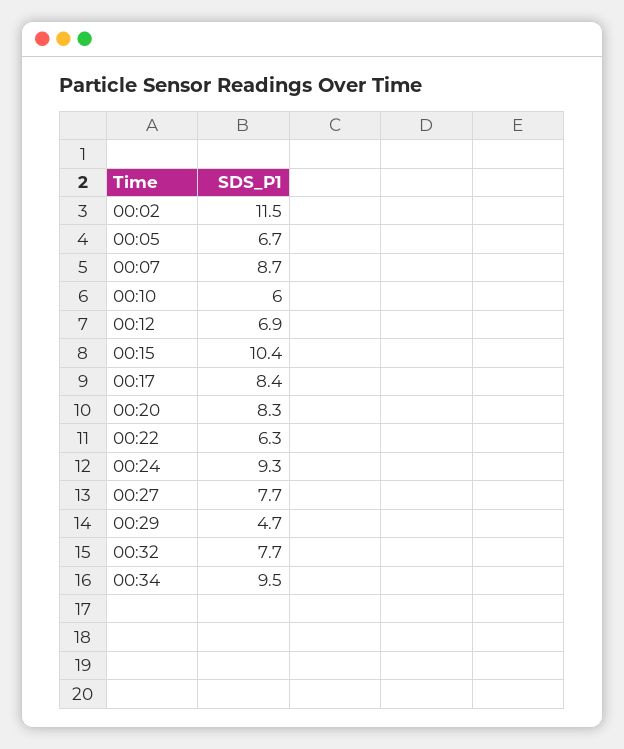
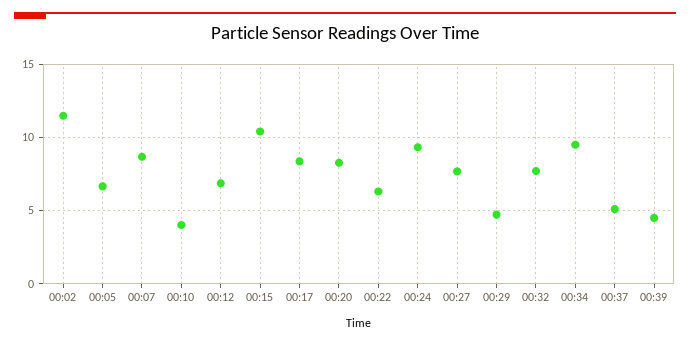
00:10: 6 -> 4
00:37: none -> 5
00:39: none -> 4.5

